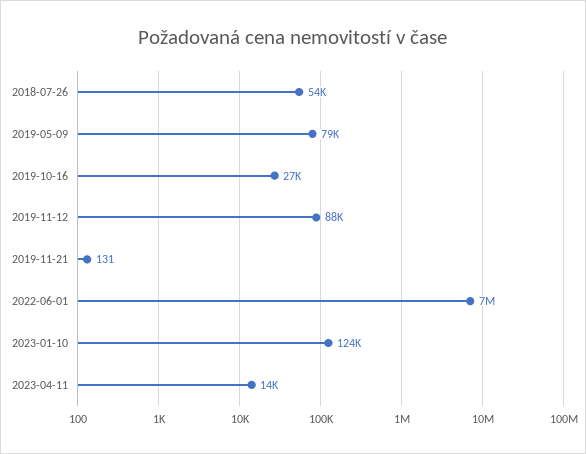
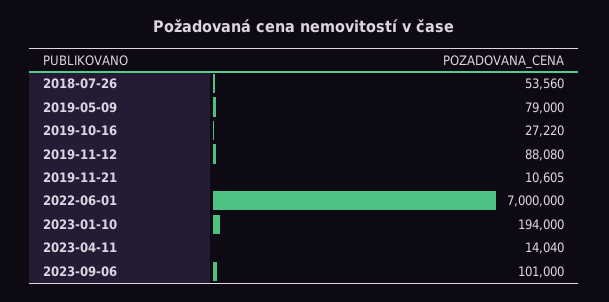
2019-11-21: 131 -> 10605
2023-01-10: 124000 -> 194000
2023-09-06: none -> 101000

